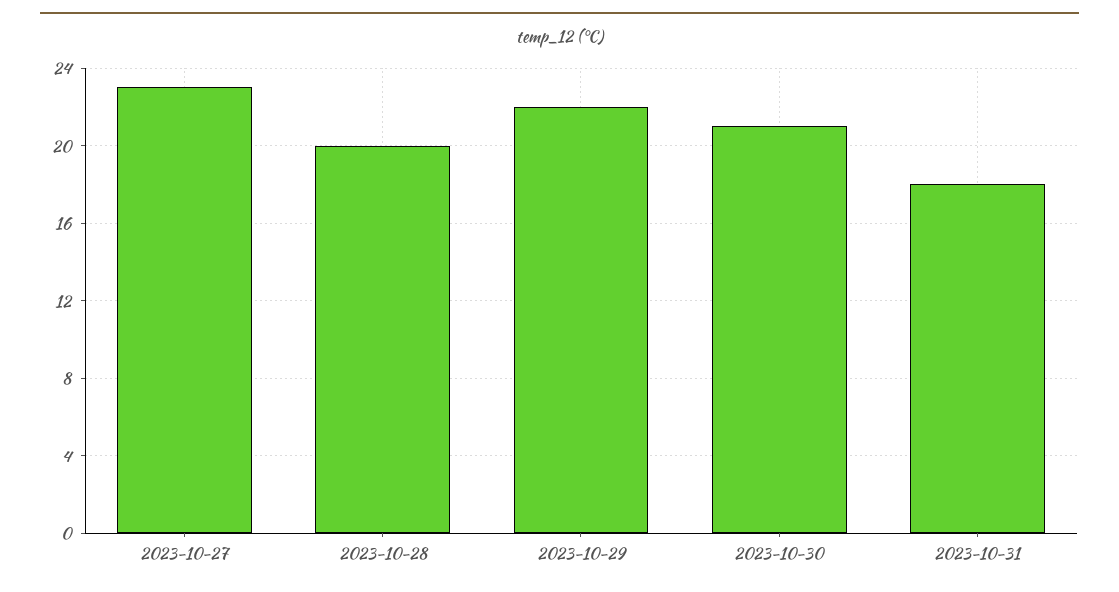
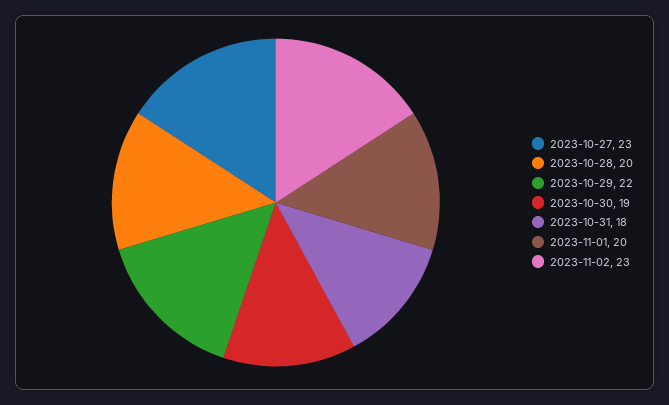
2023-10-30: 21 -> 19
2023-11-01: none -> 20
2023-11-02: none -> 23

